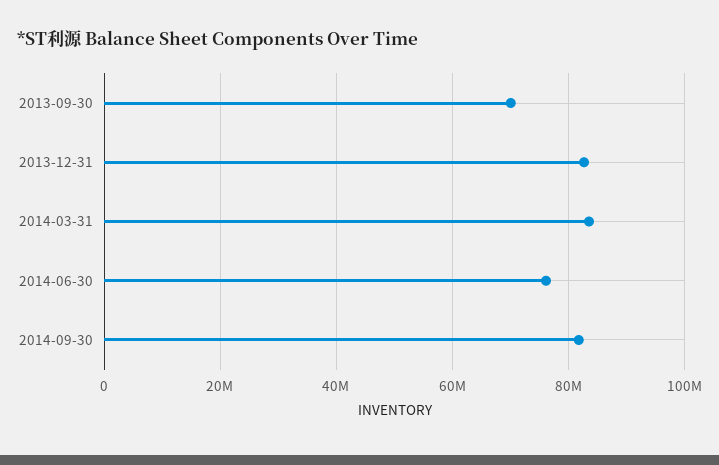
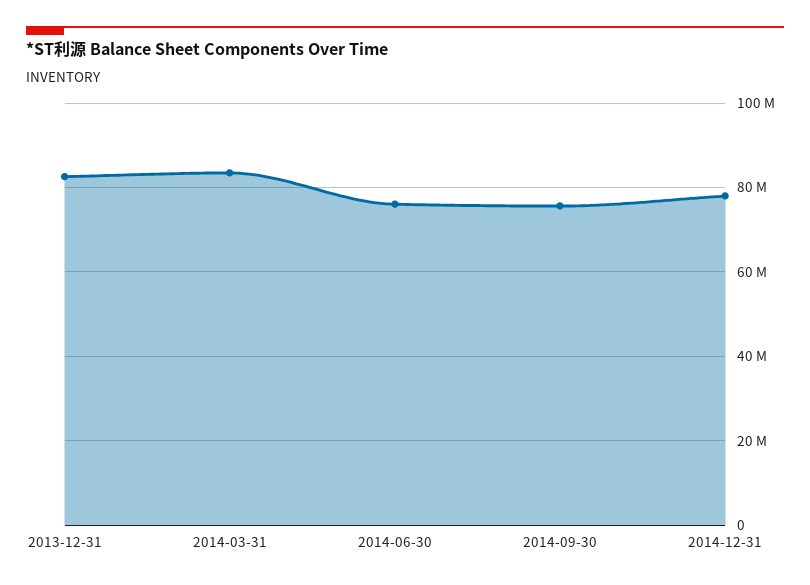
2013-09-30: 70000000 -> none
2014-09-30: 82000000 -> 76000000
2014-12-31: none -> 78000000

